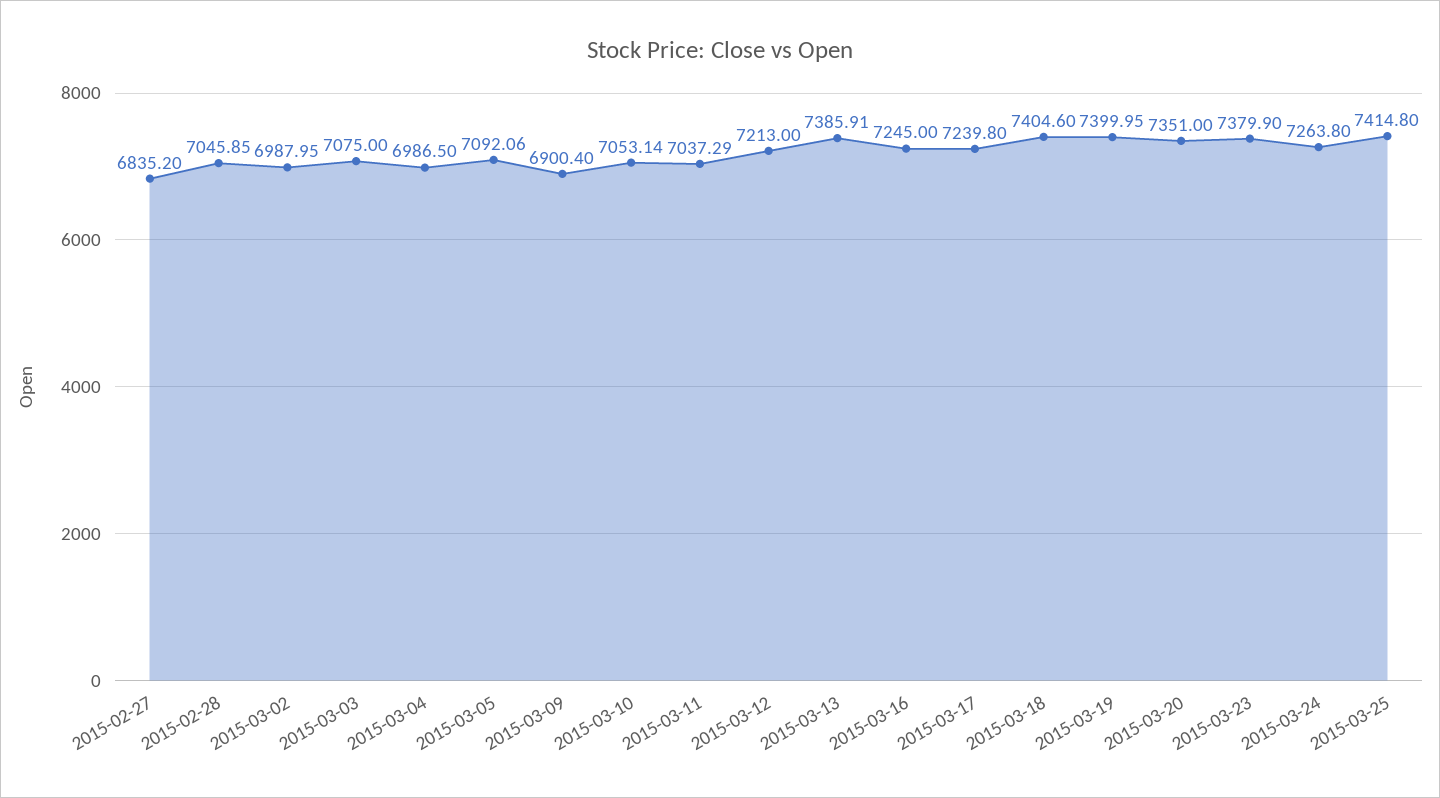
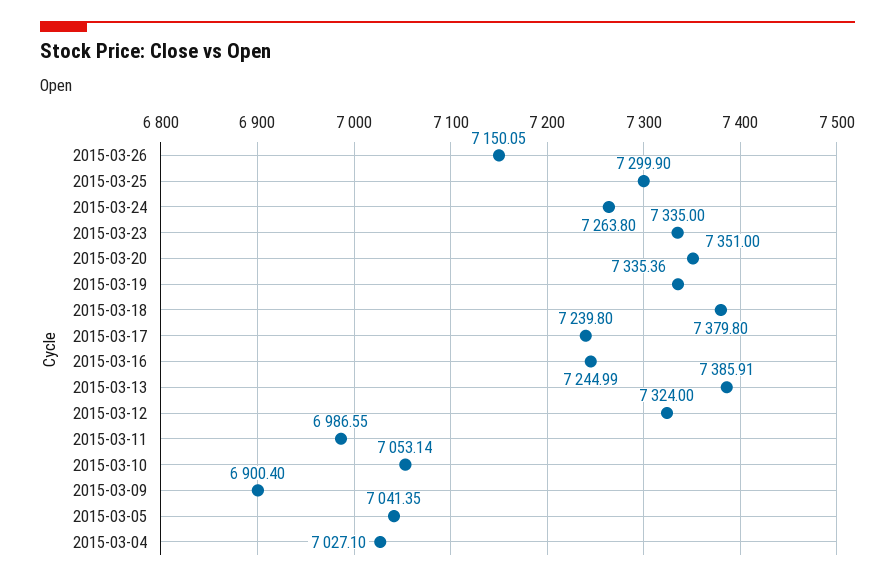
2015-02-27: 6835.2 -> none
2015-02-28: 7045.85 -> none
2015-03-02: 6987.95 -> none
2015-03-03: 7075 -> none
2015-03-04: 6986.5 -> 7027.1
2015-03-05: 7092.06 -> 7041.35
2015-03-11: 7037.29 -> 6986.55
2015-03-12: 7213 -> 7324
2015-03-16: 7245 -> 7244.99
2015-03-18: 7404.6 -> 7379.8
2015-03-19: 7399.95 -> 7335.36
2015-03-23: 7379.9 -> 7335
2015-03-25: 7414.8 -> 7299.9
2015-03-26: none -> 7150.05

